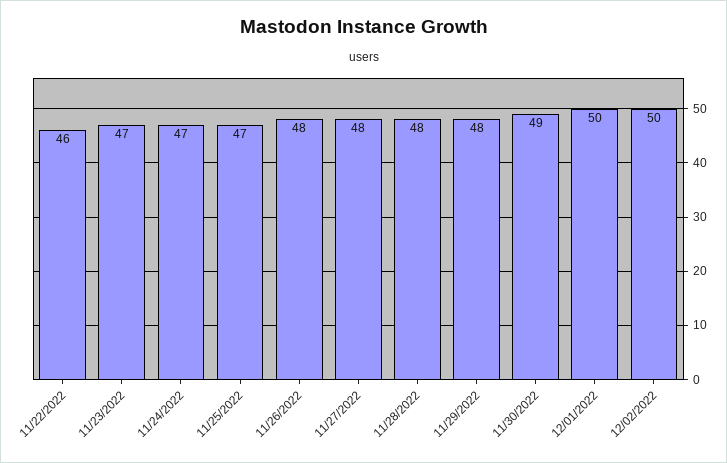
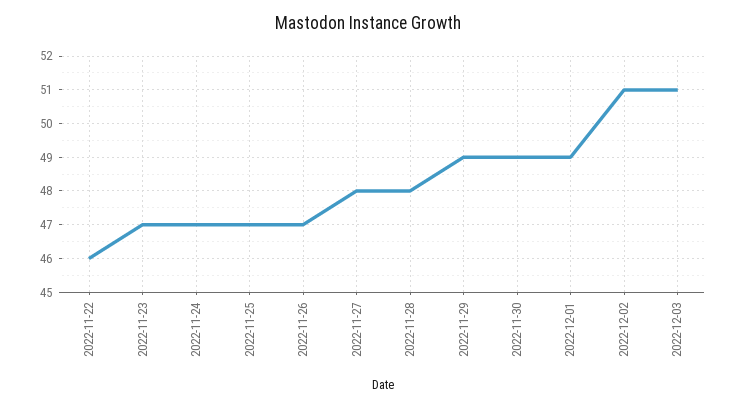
11/26/2022: 48 -> 47
11/29/2022: 48 -> 49
12/01/2022: 50 -> 49
12/02/2022: 50 -> 51
2022-12-03: none -> 51

